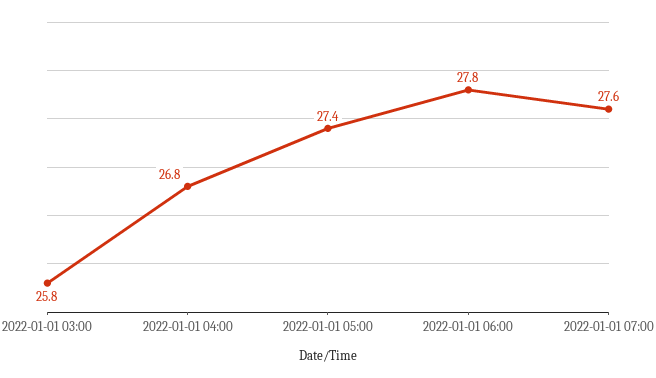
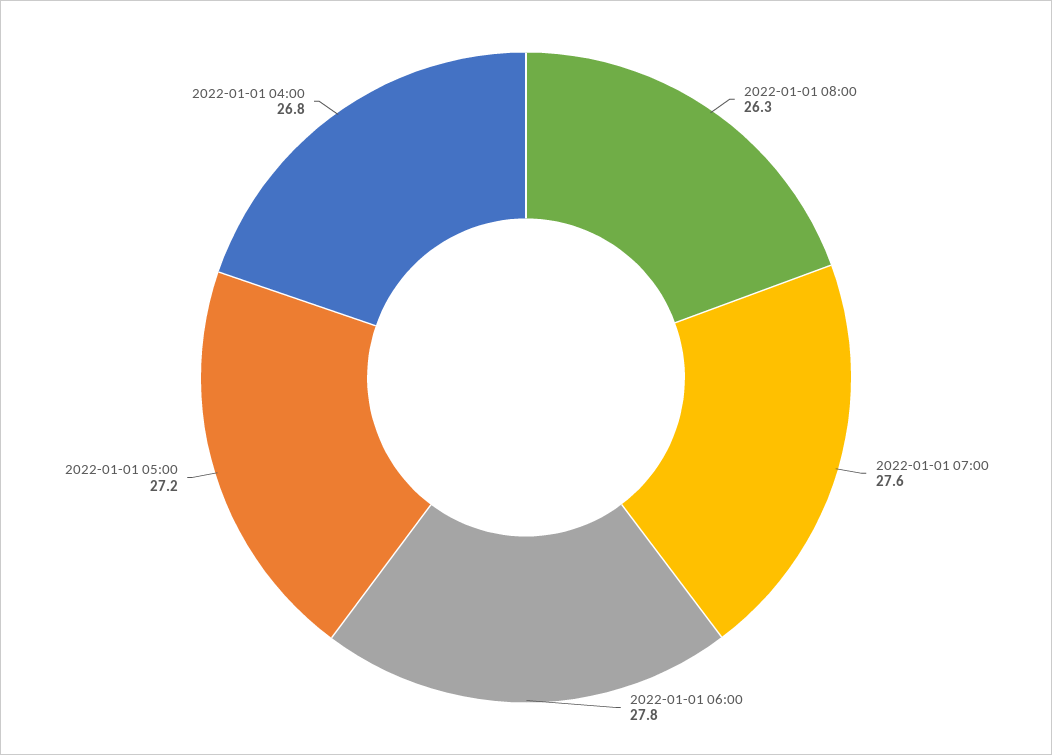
2022-01-01 03:00: 25.8 -> none
2022-01-01 05:00: 27.4 -> 27.2
2022-01-01 08:00: none -> 26.3

